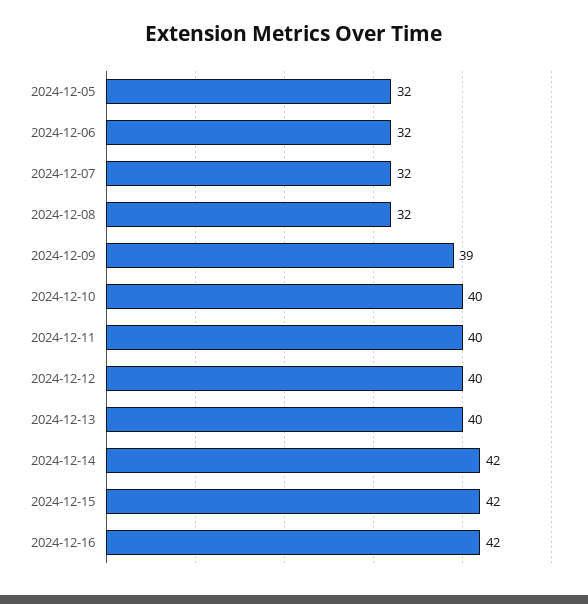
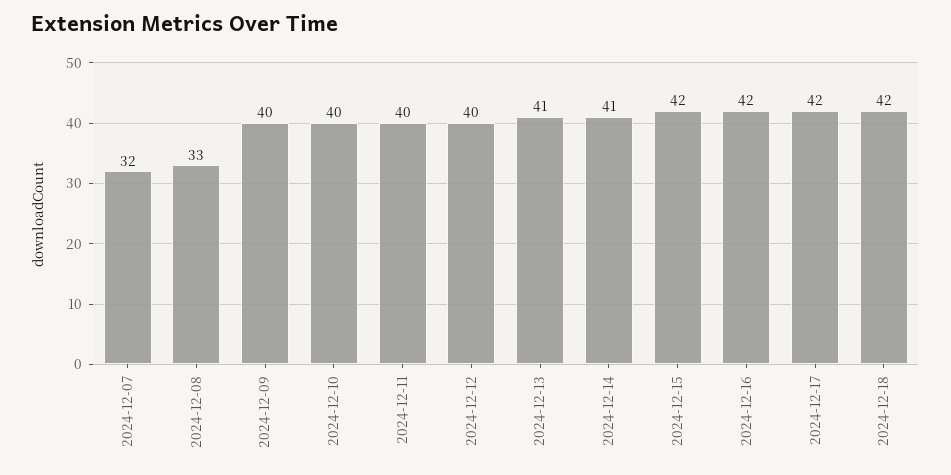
2024-12-05: 32 -> none
2024-12-06: 32 -> none
2024-12-08: 32 -> 33
2024-12-09: 39 -> 40
2024-12-13: 40 -> 41
2024-12-14: 42 -> 41
2024-12-17: none -> 42
2024-12-18: none -> 42

